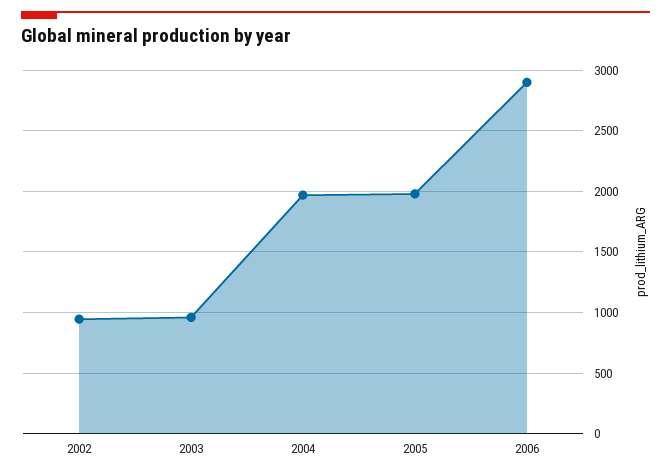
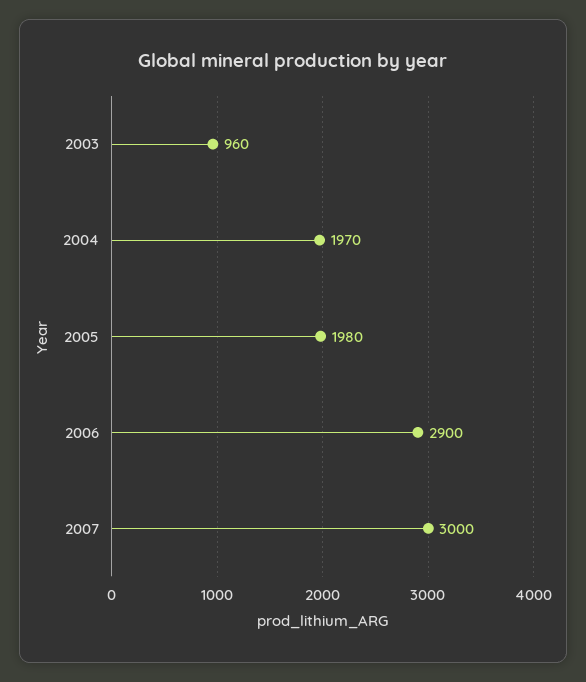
2002: 950 -> none
2007: none -> 3000

